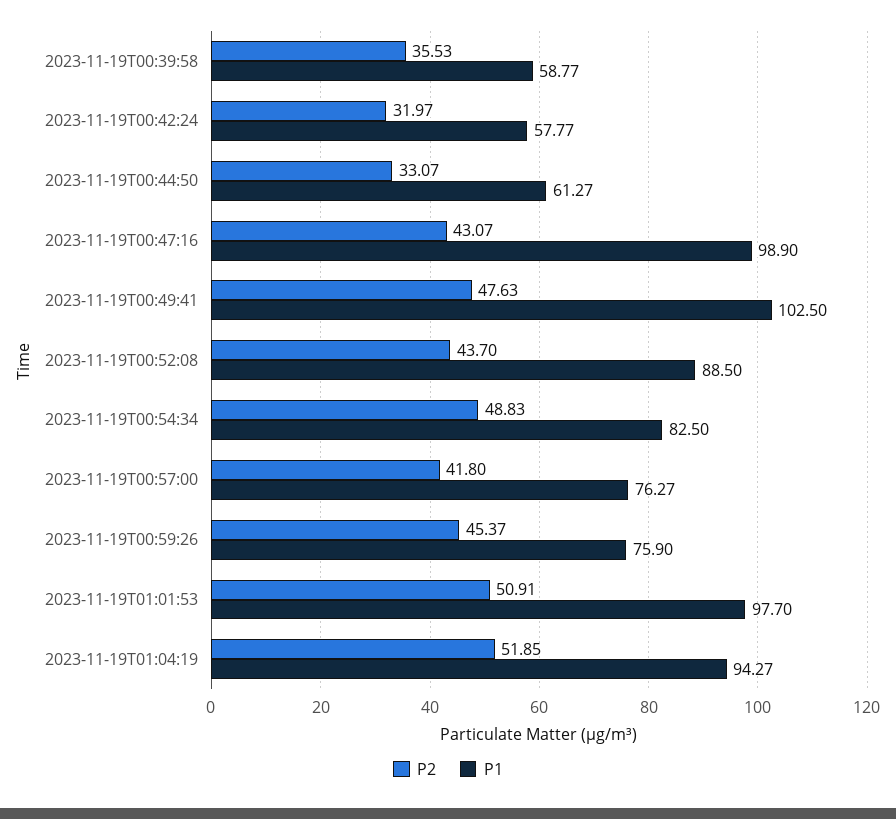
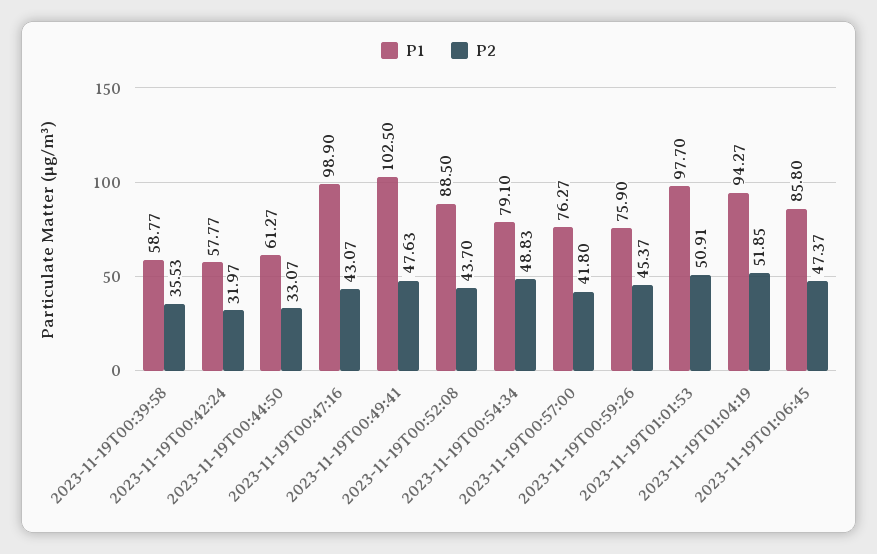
P1, 2023-11-19T00:54:34: 82.5 -> 79.1
P1, 2023-11-19T01:06:45: none -> 85.8
P2, 2023-11-19T01:06:45: none -> 47.37

